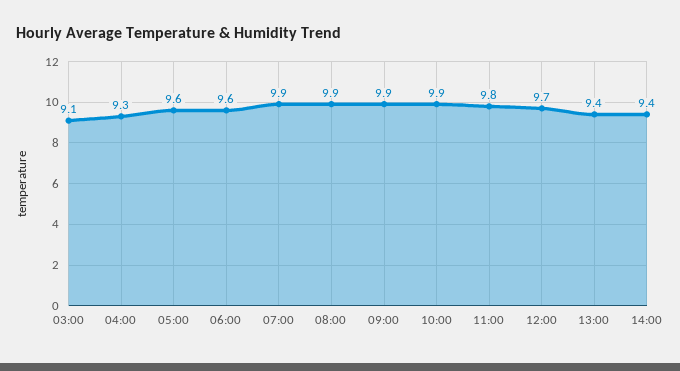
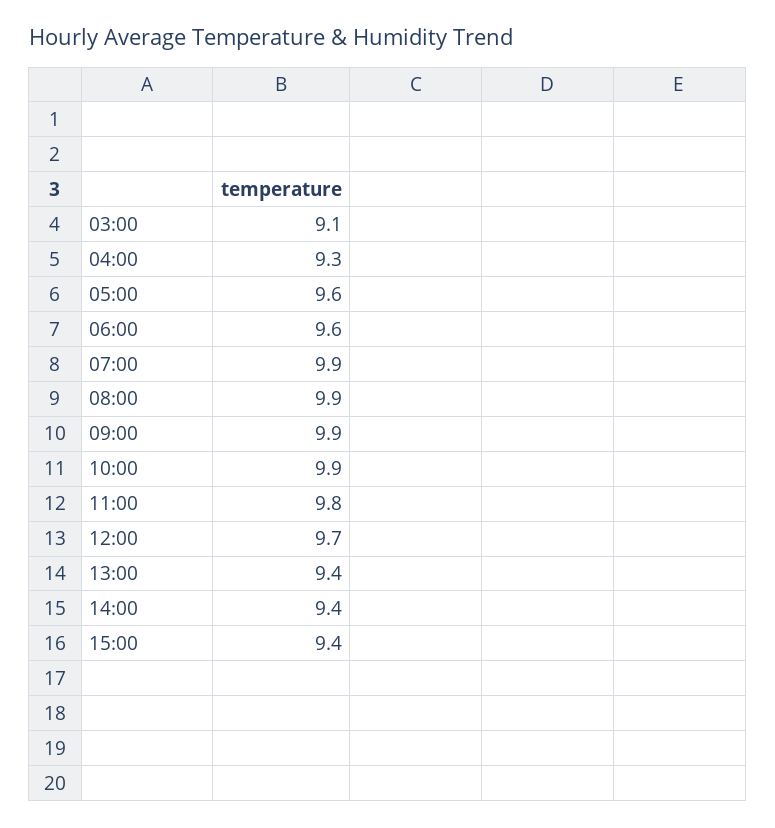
15:00: none -> 9.4

